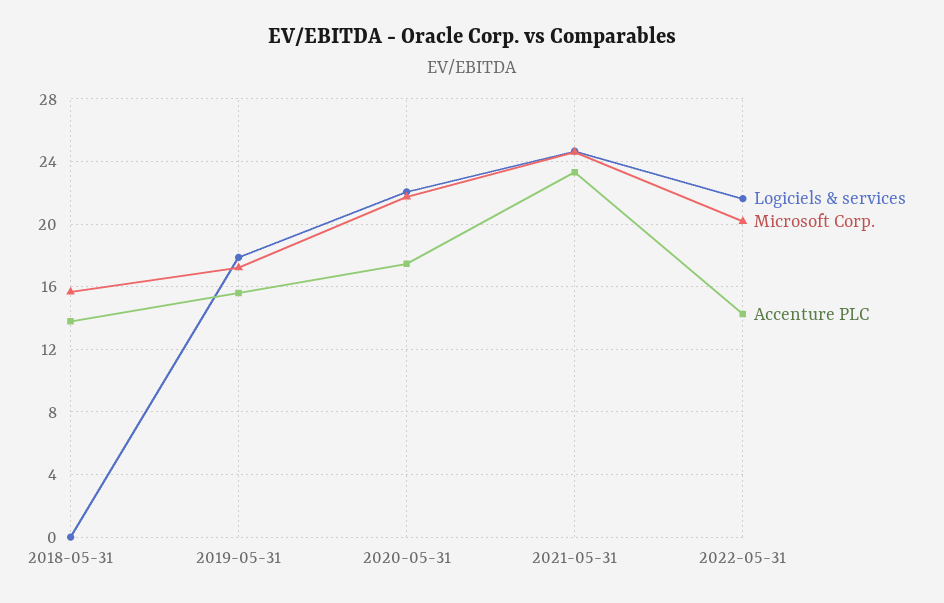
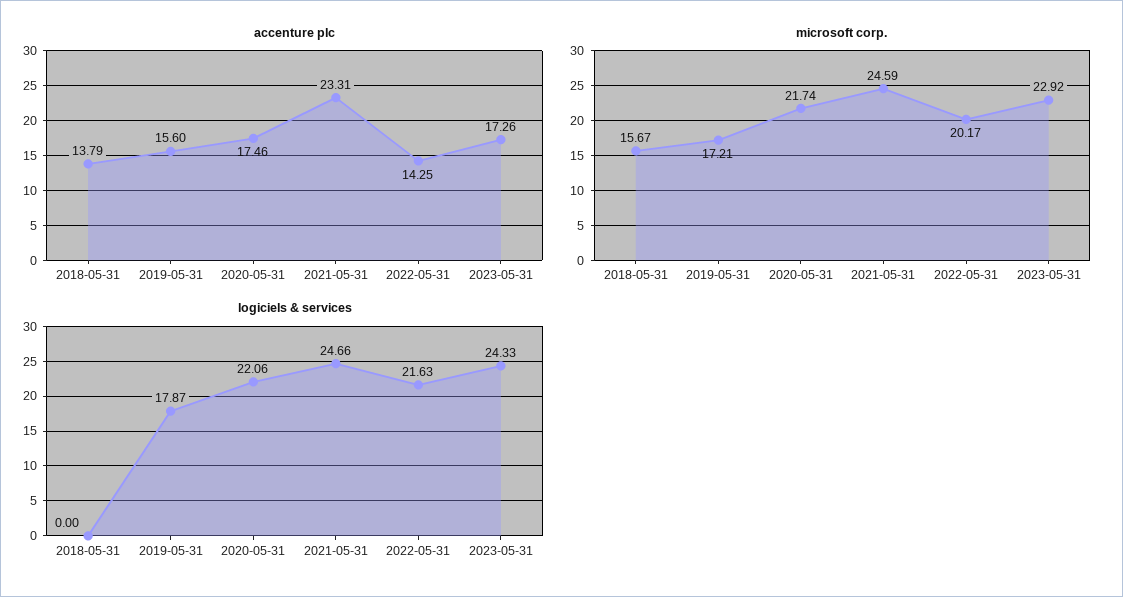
Accenture PLC, 2023-05-31: none -> 17.26
Microsoft Corp., 2023-05-31: none -> 22.92
Logiciels & services, 2023-05-31: none -> 24.33

